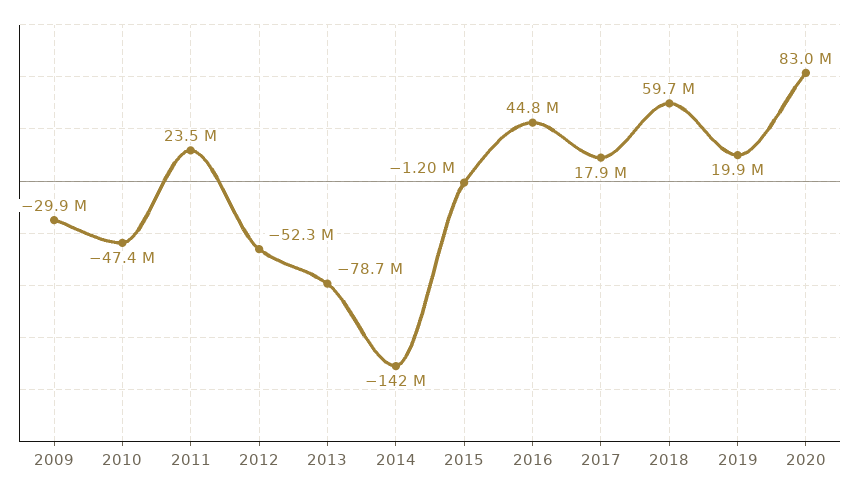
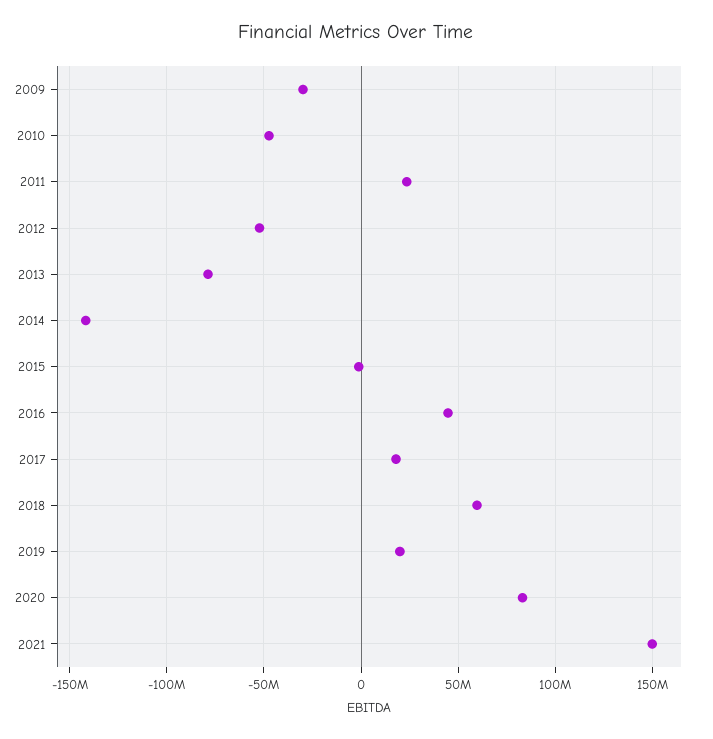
2021: none -> 150000000

